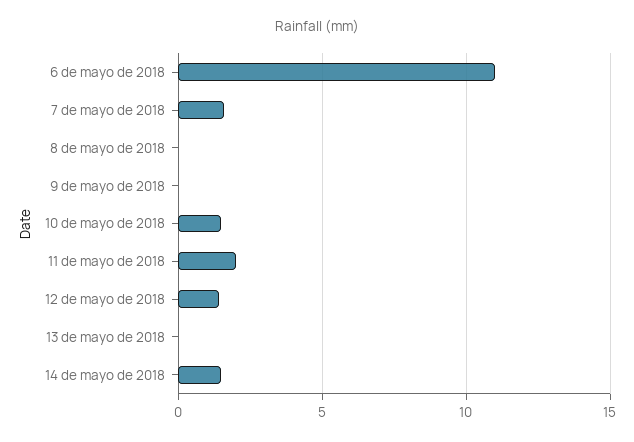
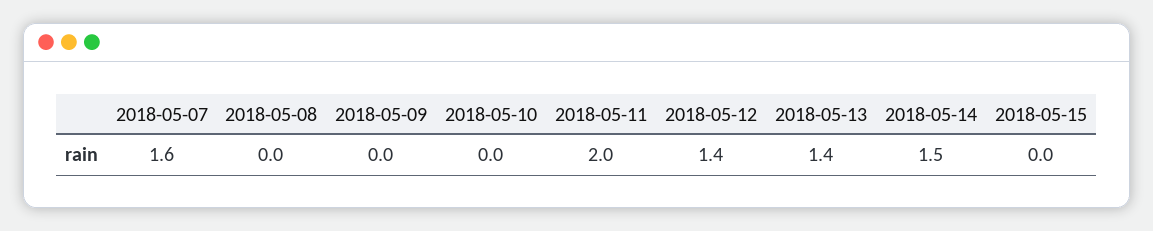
6 de mayo de 2018: 11 -> none
10 de mayo de 2018: 1.5 -> 0
13 de mayo de 2018: 0 -> 1.4
2018-05-15: none -> 0

